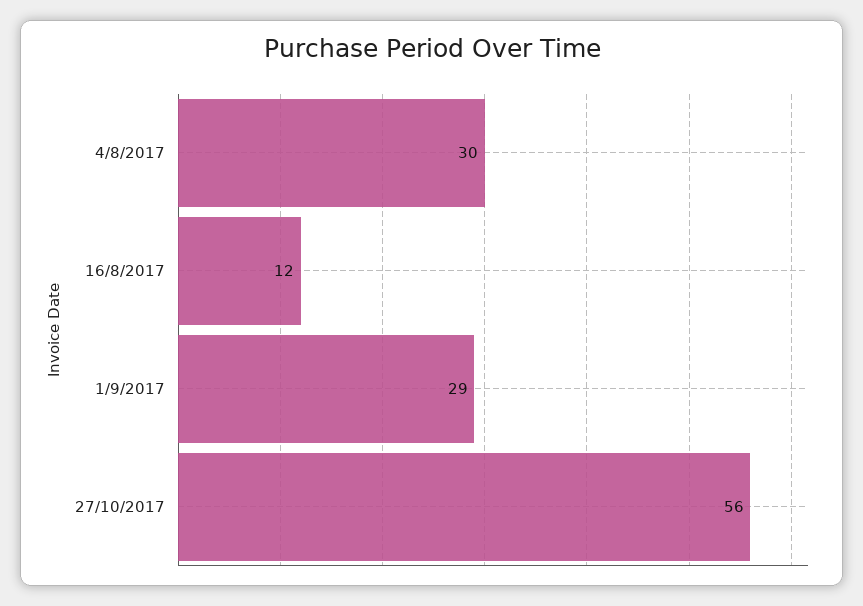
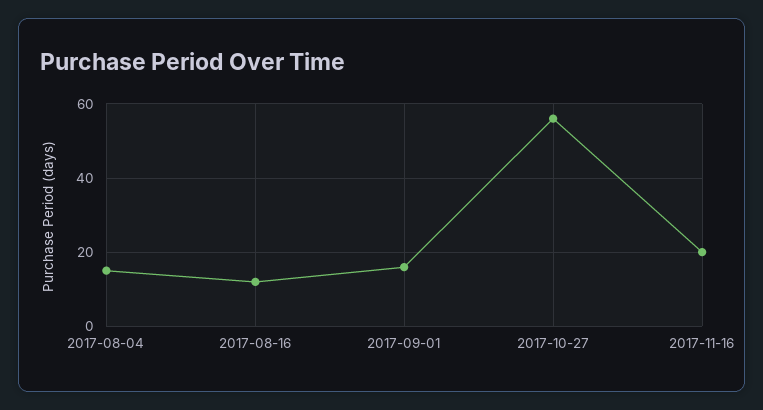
4/8/2017: 30 -> 15
1/9/2017: 29 -> 15
2017-11-16: none -> 20

